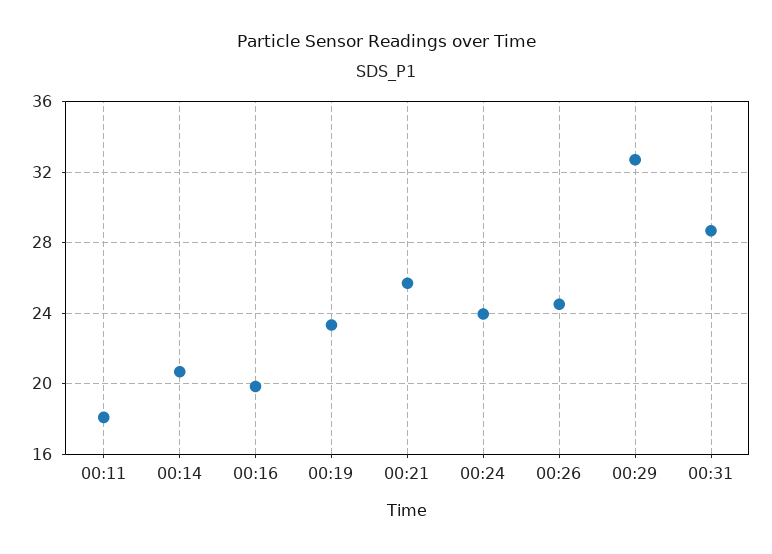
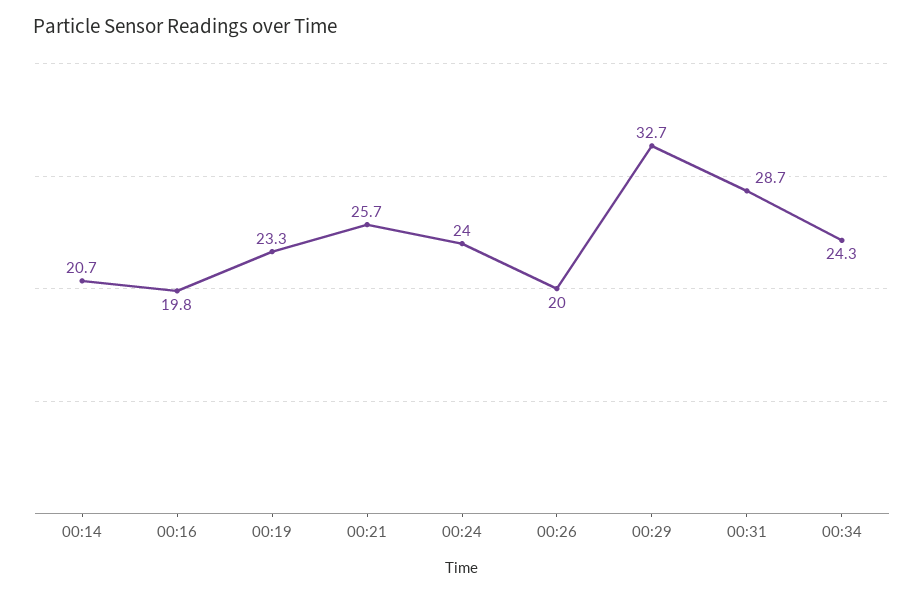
00:11: 18 -> none
00:26: 24.5 -> 20
00:34: none -> 24.3

